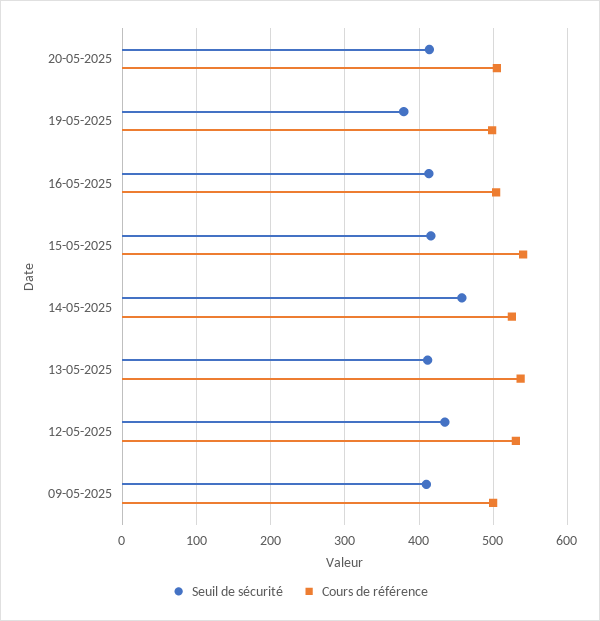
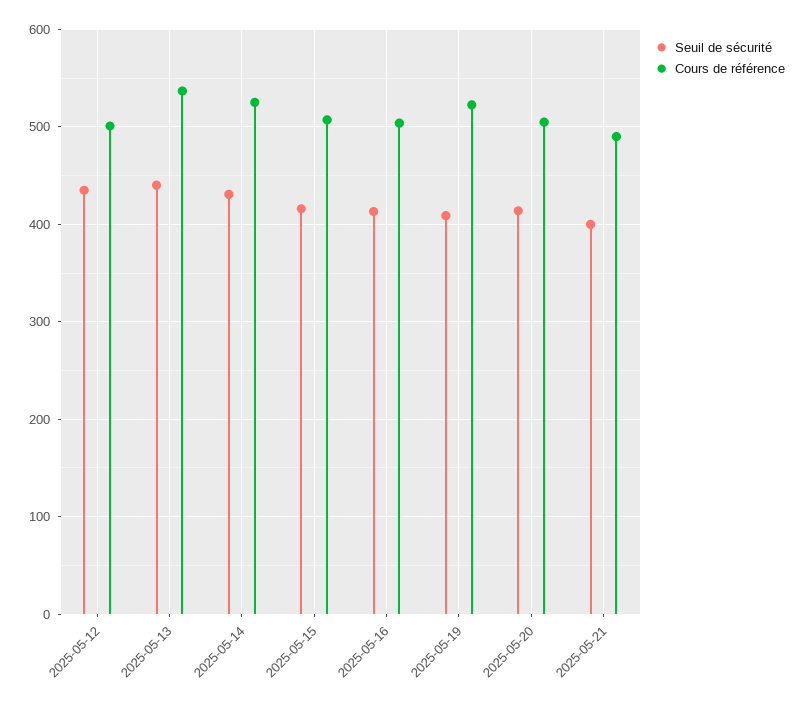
Seuil de sécurité, 19-05-2025: 380 -> 410
Cours de référence, 19-05-2025: 500 -> 520
Cours de référence, 15-05-2025: 540 -> 510
Seuil de sécurité, 14-05-2025: 460 -> 430
Seuil de sécurité, 13-05-2025: 410 -> 440
Cours de référence, 12-05-2025: 530 -> 500
Seuil de sécurité, 09-05-2025: 410 -> none
Cours de référence, 09-05-2025: 500 -> none
Seuil de sécurité, 2025-05-21: none -> 400
Cours de référence, 2025-05-21: none -> 490

